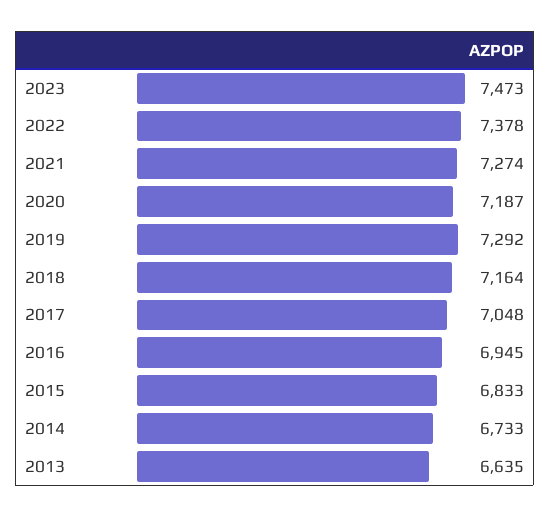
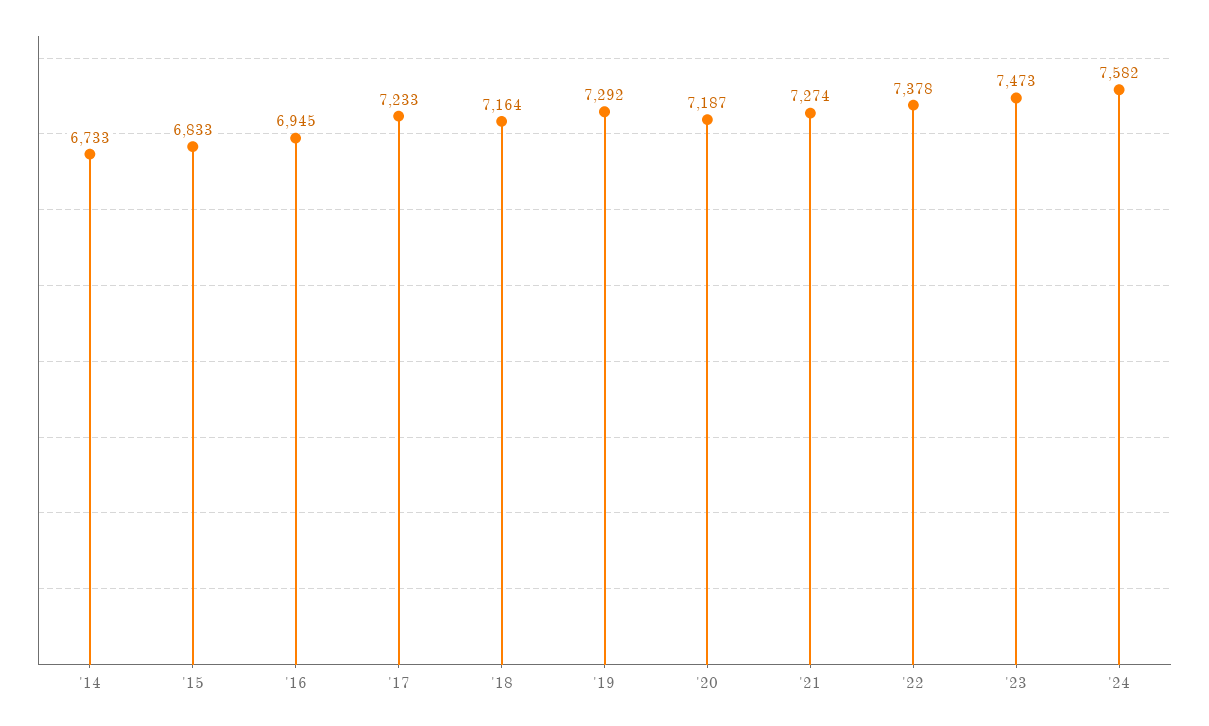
2017: 7048 -> 7233
2013: 6635 -> none
'24: none -> 7582

